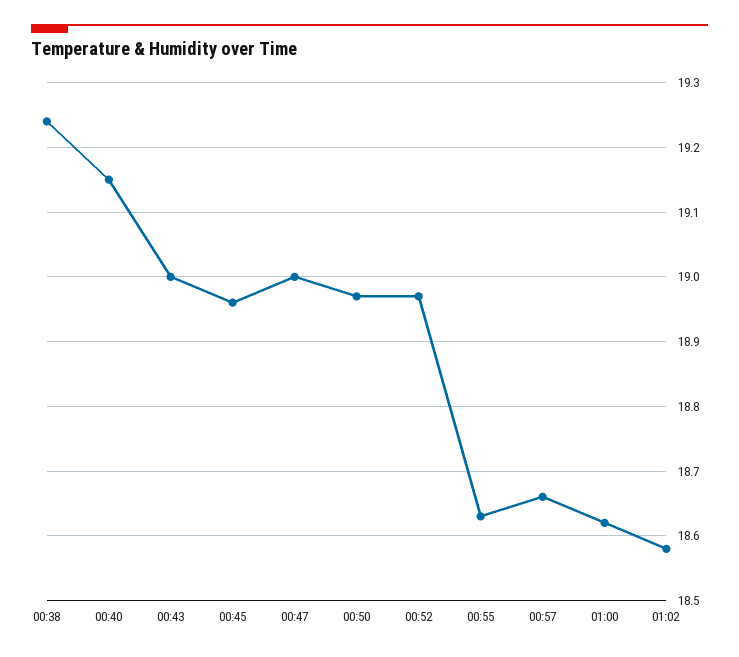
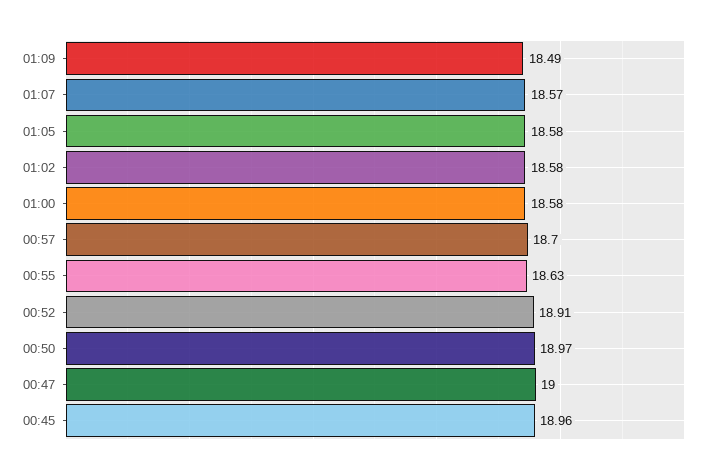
00:38: 19.24 -> none
00:40: 19.15 -> none
00:43: 19 -> none
00:52: 18.97 -> 18.91
00:57: 18.66 -> 18.7
01:00: 18.62 -> 18.58
01:09: none -> 18.49
01:07: none -> 18.57
01:05: none -> 18.58

